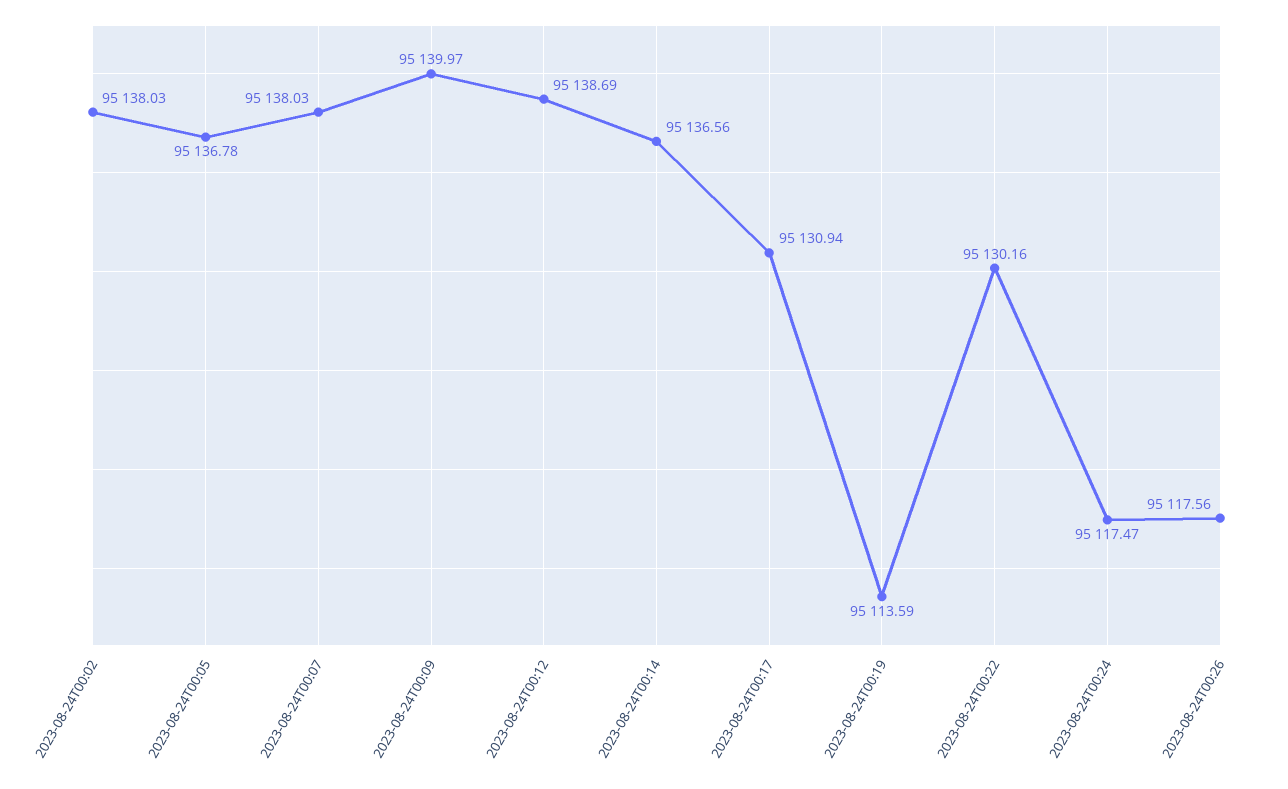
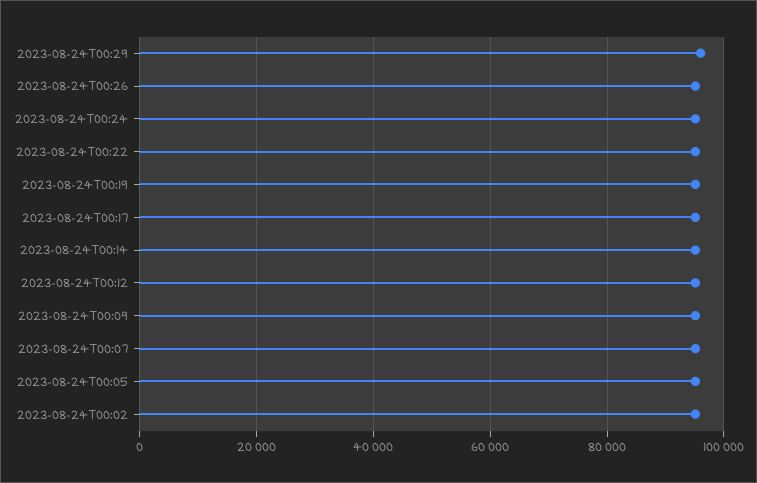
2023-08-24T00:29: none -> 96000

